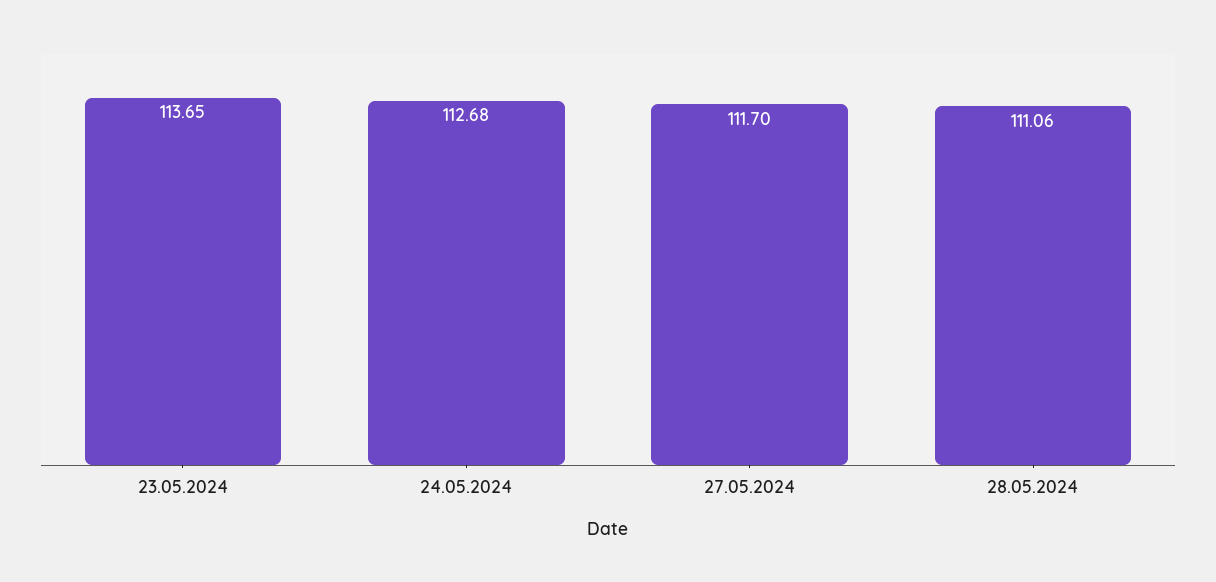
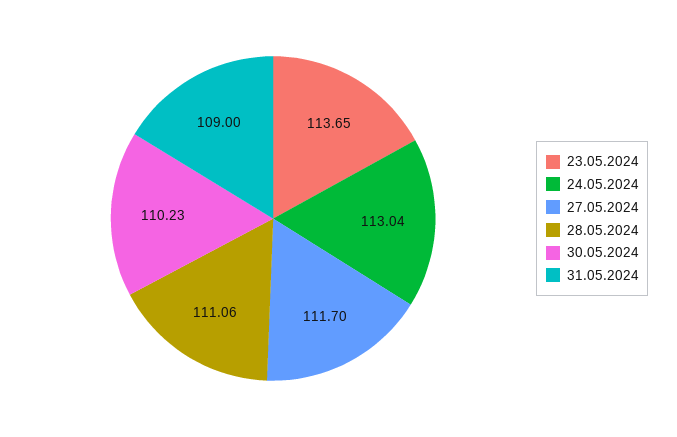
24.05.2024: 112.68 -> 113.04
30.05.2024: none -> 110.23
31.05.2024: none -> 109

